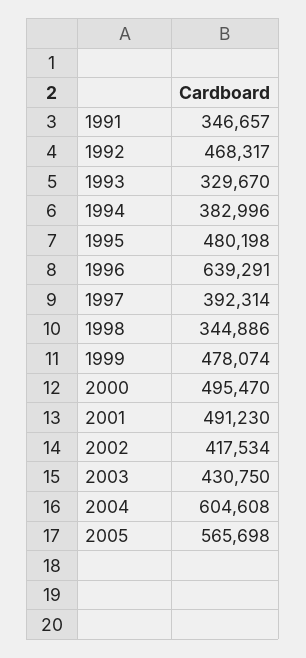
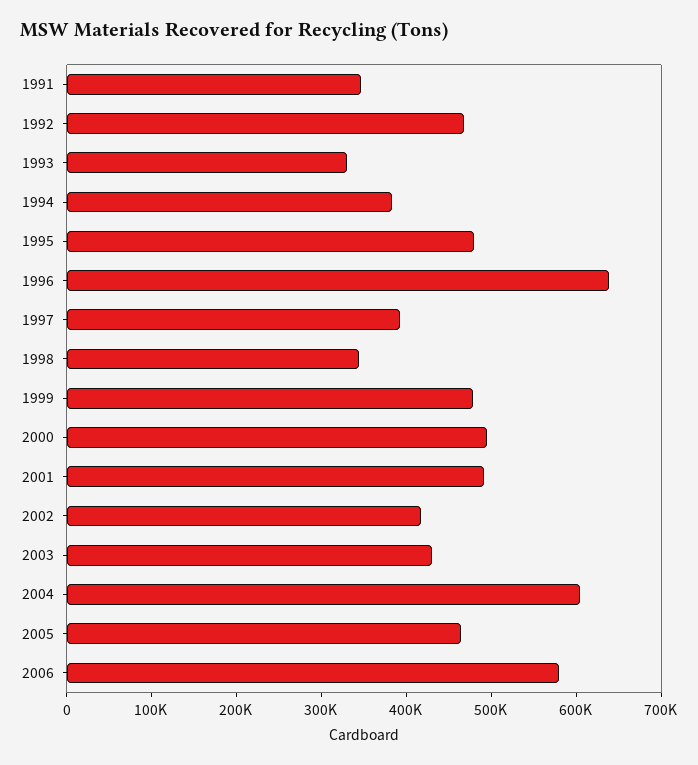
2005: 565698 -> 460000
2006: none -> 580000

